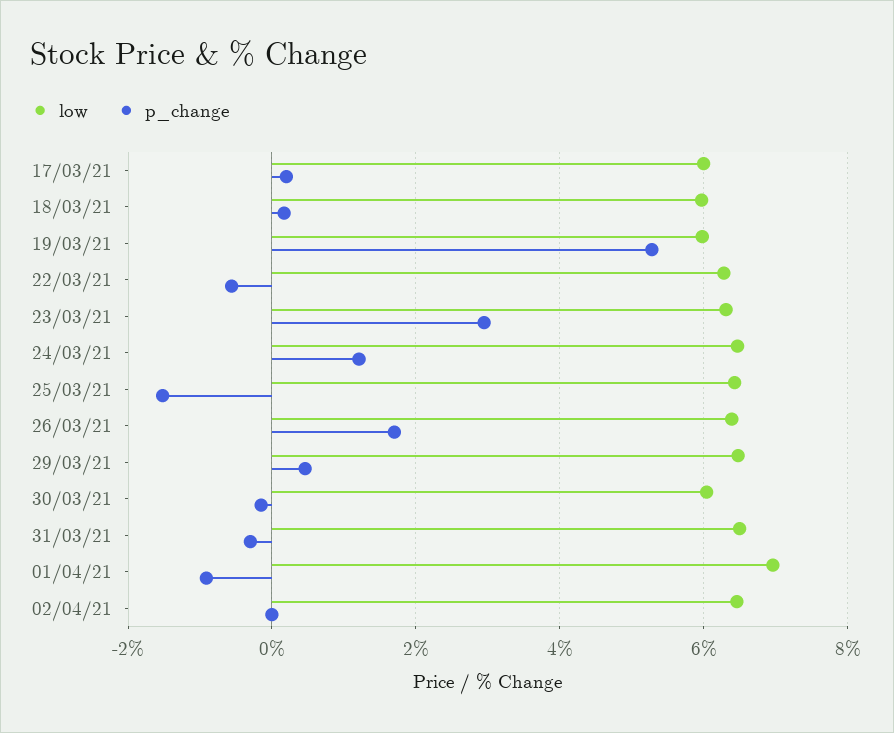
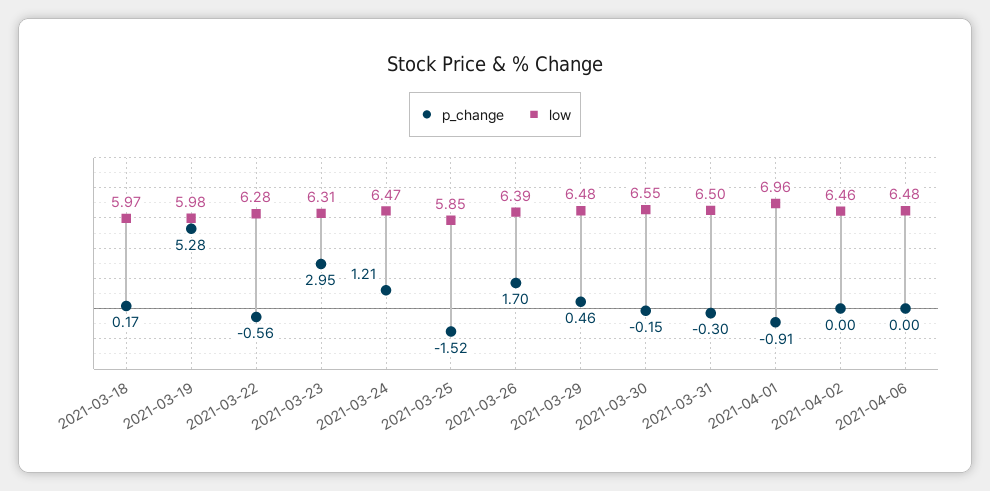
low, 17/03/21: 6 -> none
p_change, 17/03/21: 0.2 -> none
low, 25/03/21: 6.4 -> 5.85
low, 30/03/21: 6 -> 6.55
p_change, 2021-04-06: none -> 0
low, 2021-04-06: none -> 6.48

